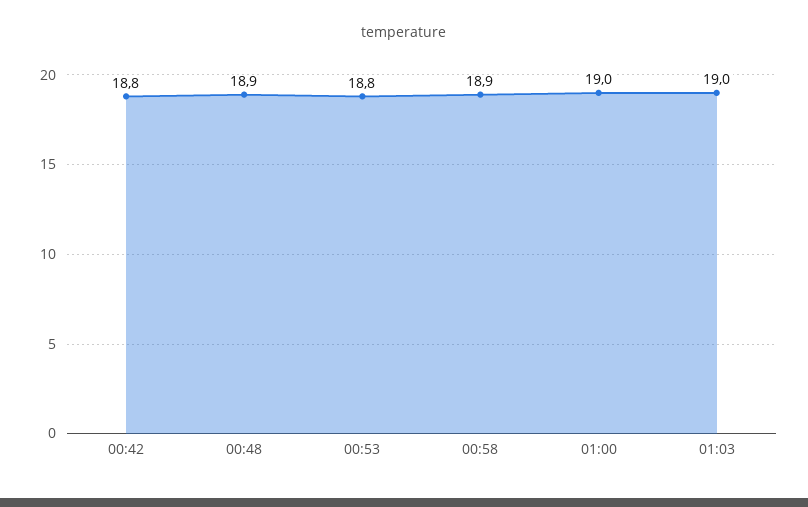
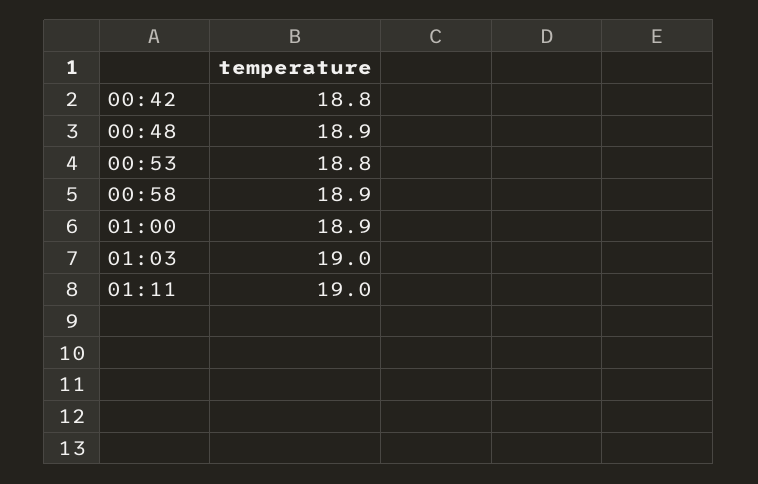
01:00: 19 -> 18.9
01:11: none -> 19

